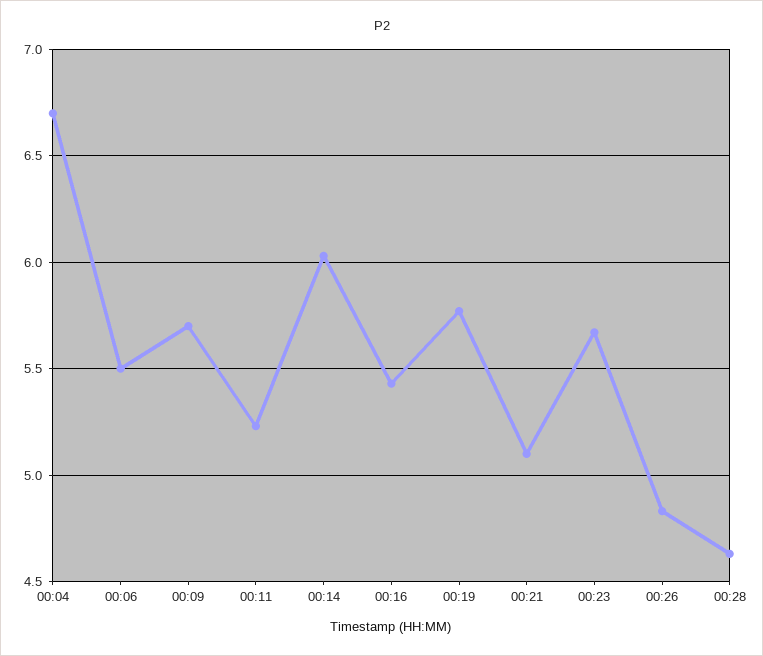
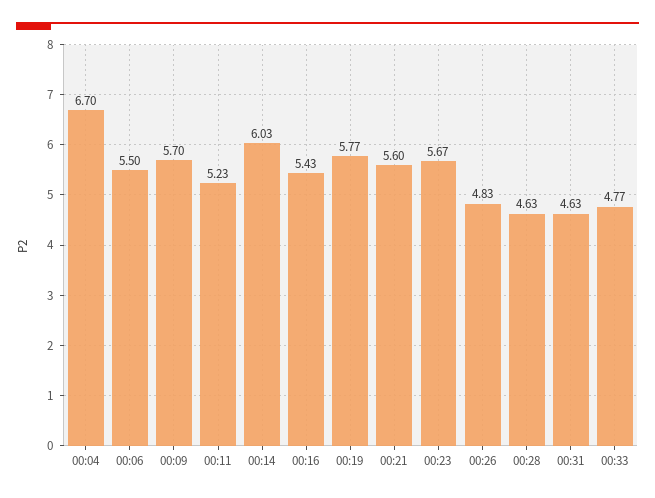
00:21: 5.1 -> 5.6
00:31: none -> 4.63
00:33: none -> 4.77

